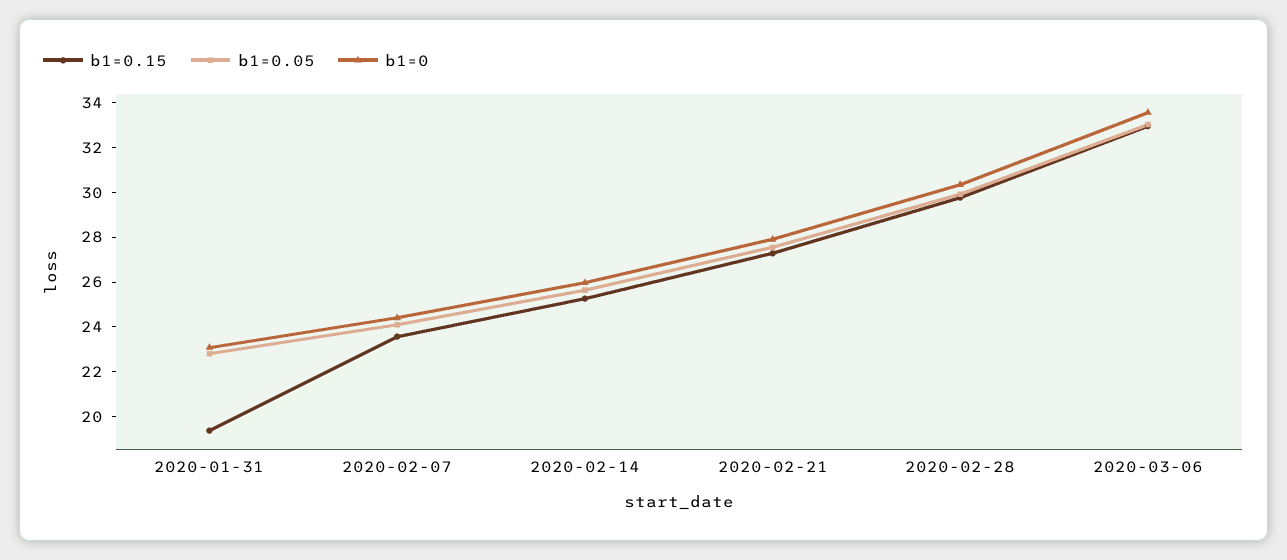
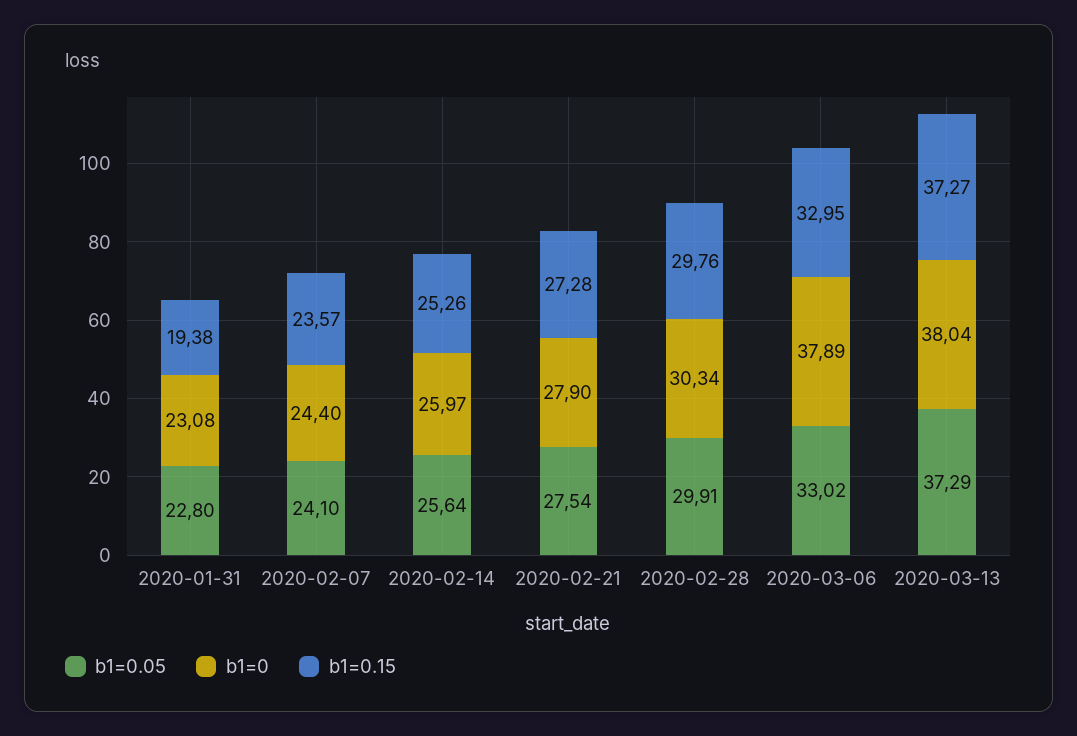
b1=0, 2020-03-06: 33.5 -> 37.89
b1=0.05, 2020-03-13: none -> 37.29
b1=0, 2020-03-13: none -> 38.04
b1=0.15, 2020-03-13: none -> 37.27

